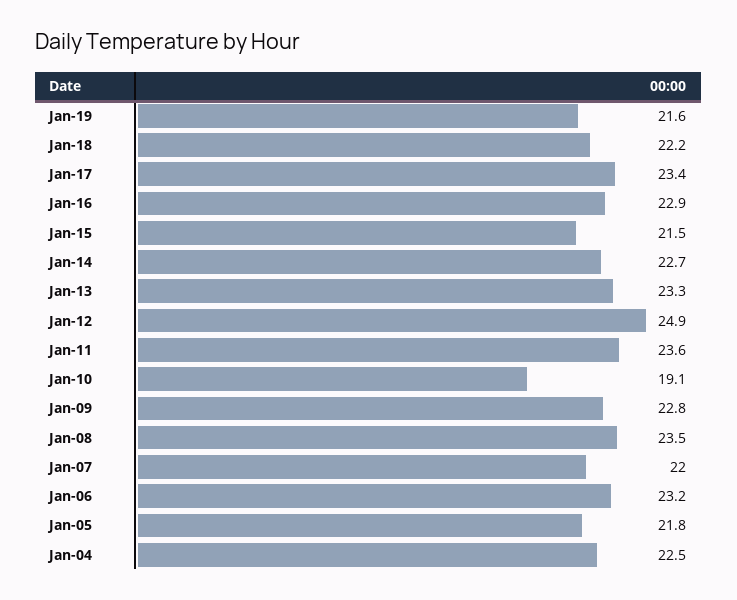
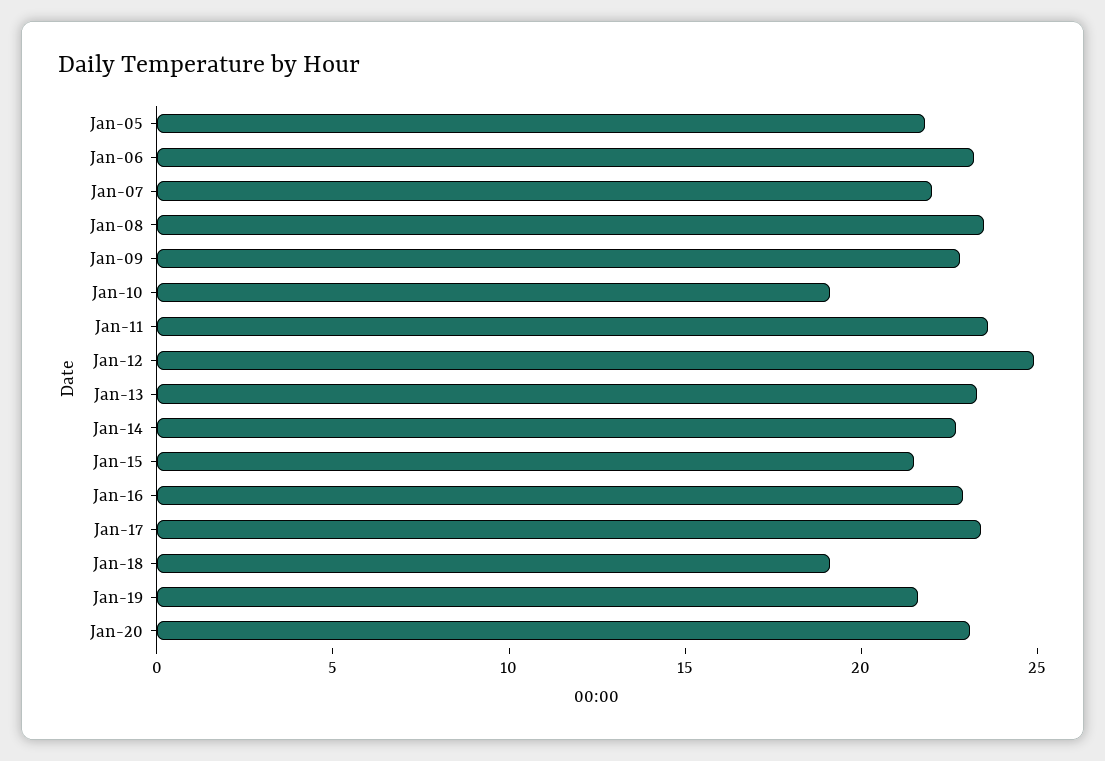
Jan-18: 22.2 -> 19
Jan-04: 22.5 -> none
Jan-20: none -> 23

